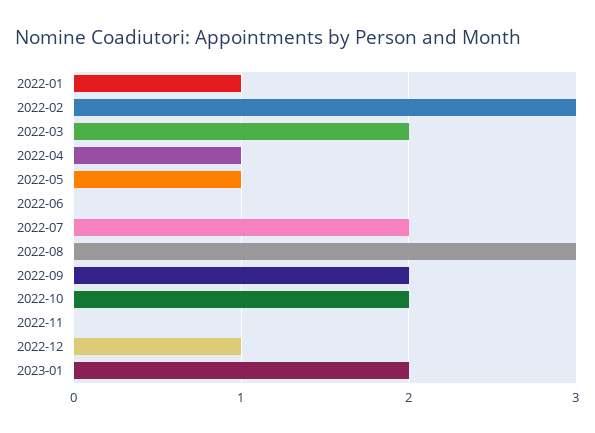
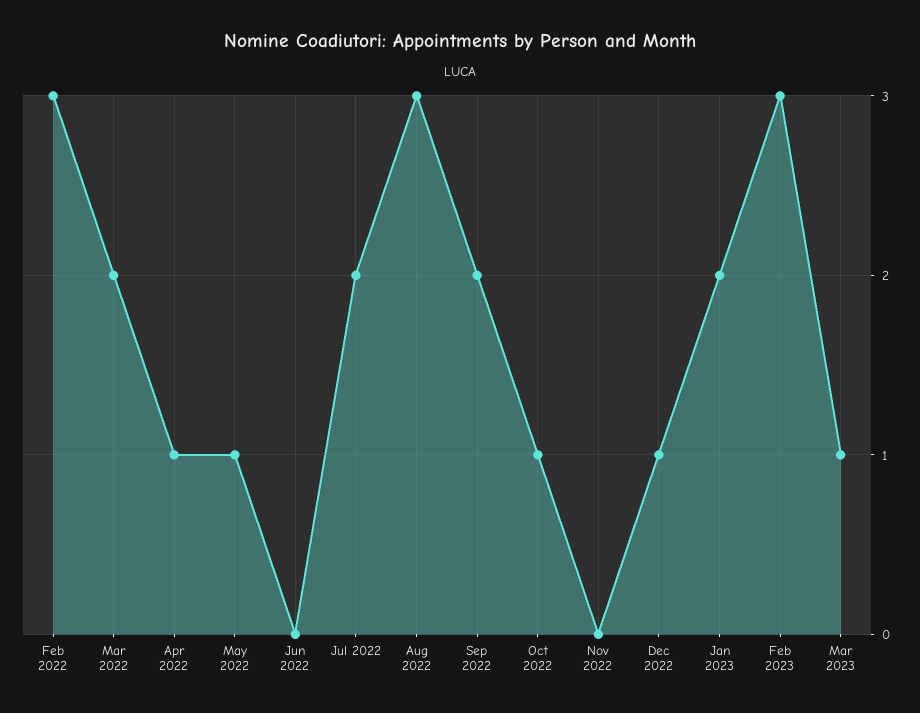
2022-01: 1 -> none
2022-10: 2 -> 1
Feb 2023: none -> 3
Mar 2023: none -> 1

